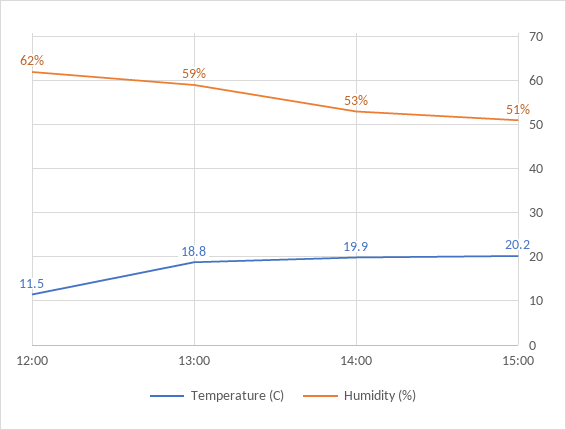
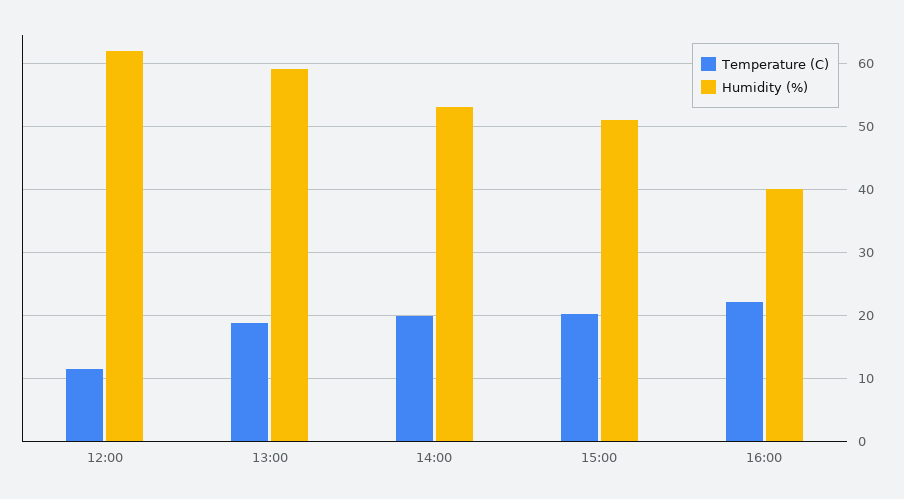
Temperature (C), 16:00: none -> 22
Humidity (%), 16:00: none -> 40

